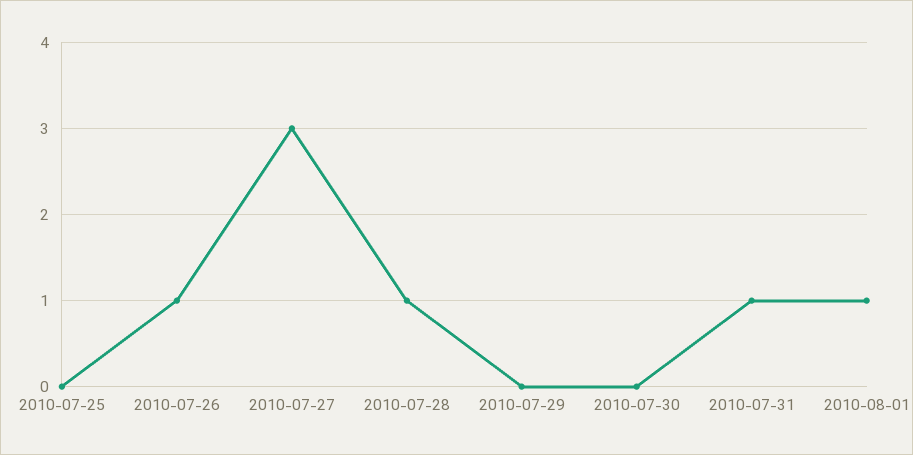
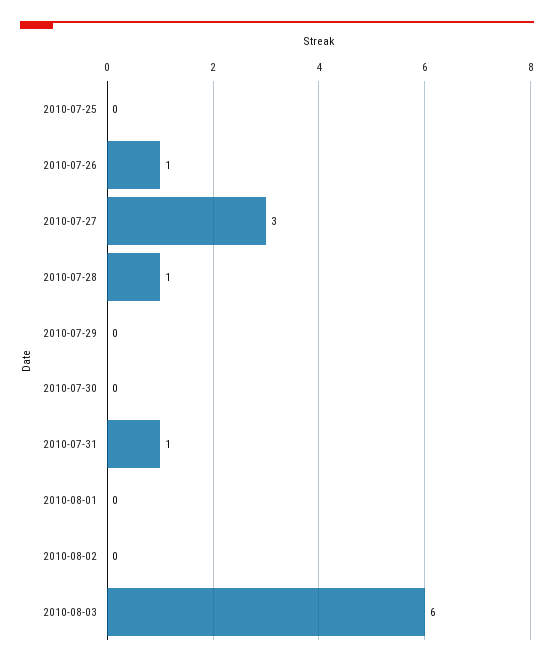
2010-08-01: 1 -> 0
2010-08-02: none -> 0
2010-08-03: none -> 6

